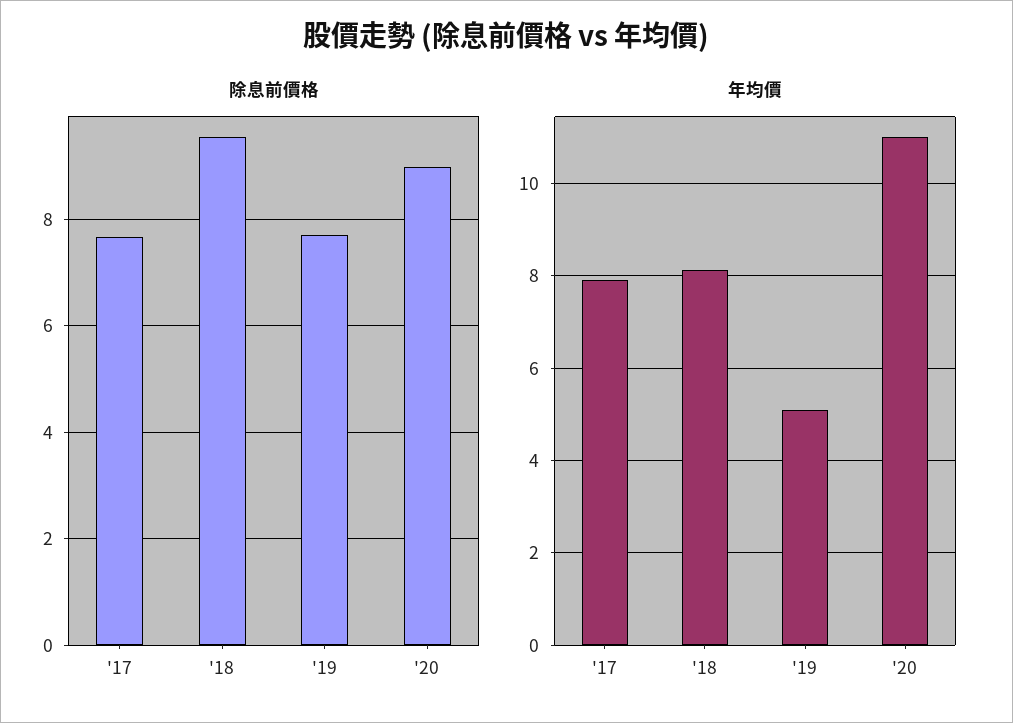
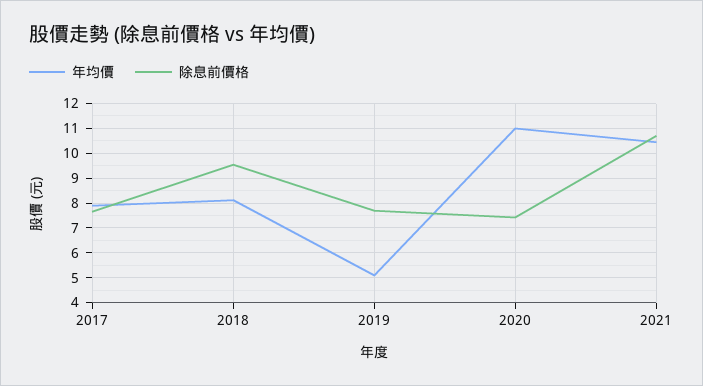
除息前價格, '20: 9 -> 7.5
年均價, 2021: none -> 10.5
除息前價格, 2021: none -> 10.75

